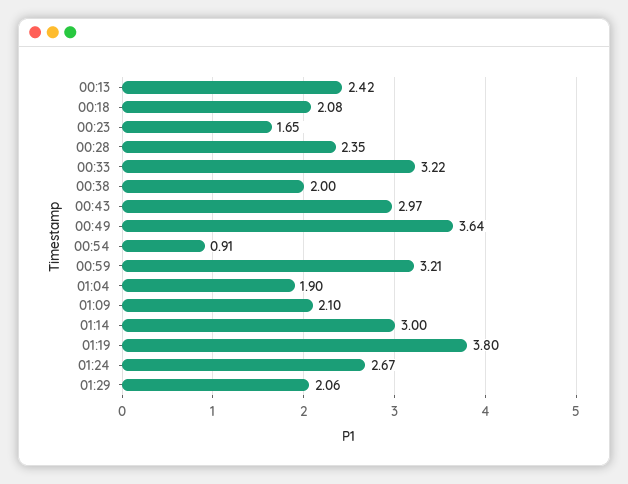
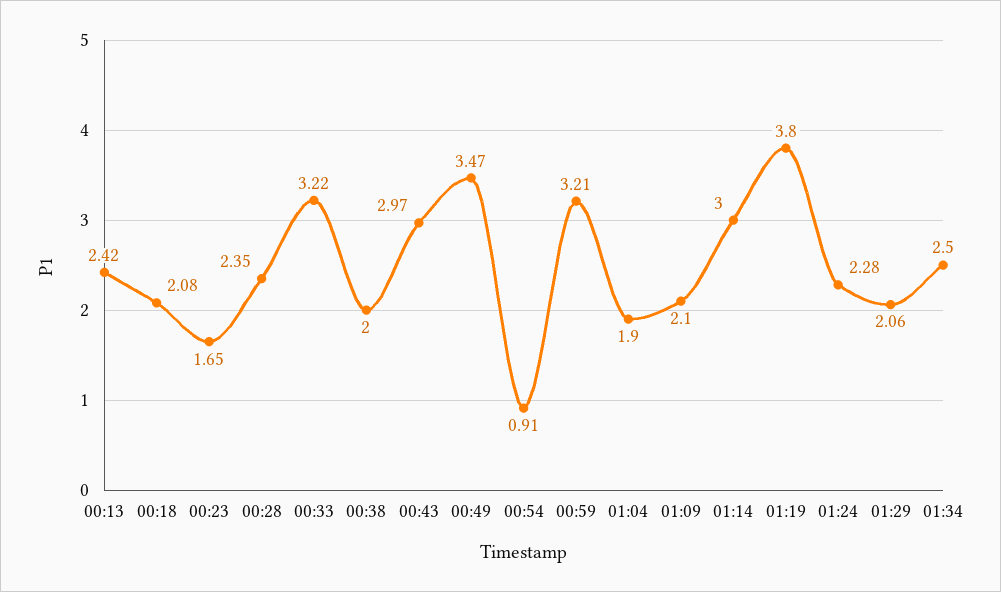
00:49: 3.64 -> 3.47
01:24: 2.67 -> 2.28
01:34: none -> 2.5

